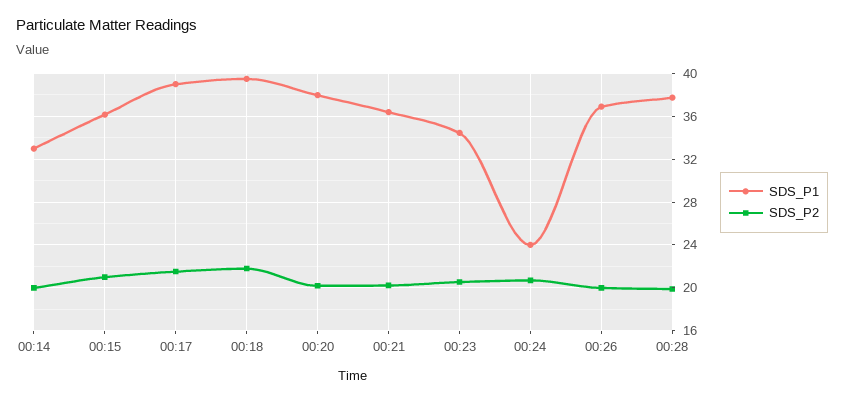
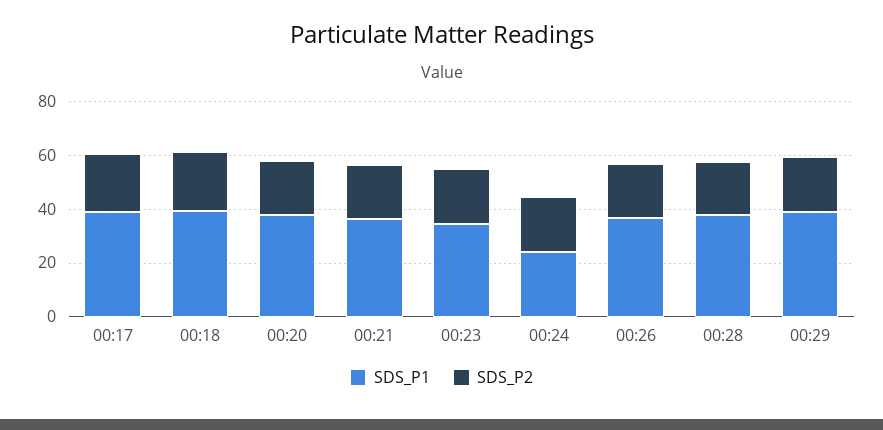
SDS_P1, 00:14: 33 -> none
SDS_P2, 00:14: 20 -> none
SDS_P1, 00:15: 36 -> none
SDS_P2, 00:15: 21 -> none
SDS_P1, 00:29: none -> 40
SDS_P2, 00:29: none -> 20

